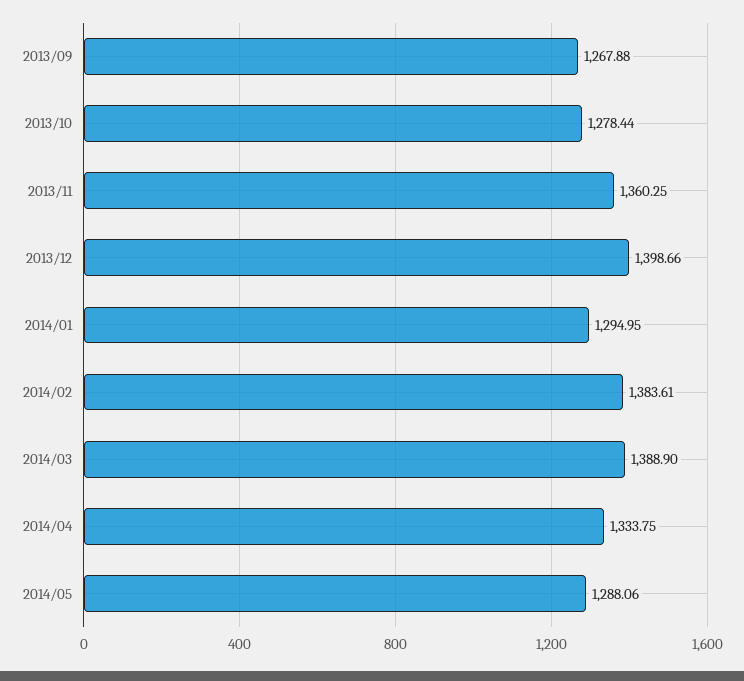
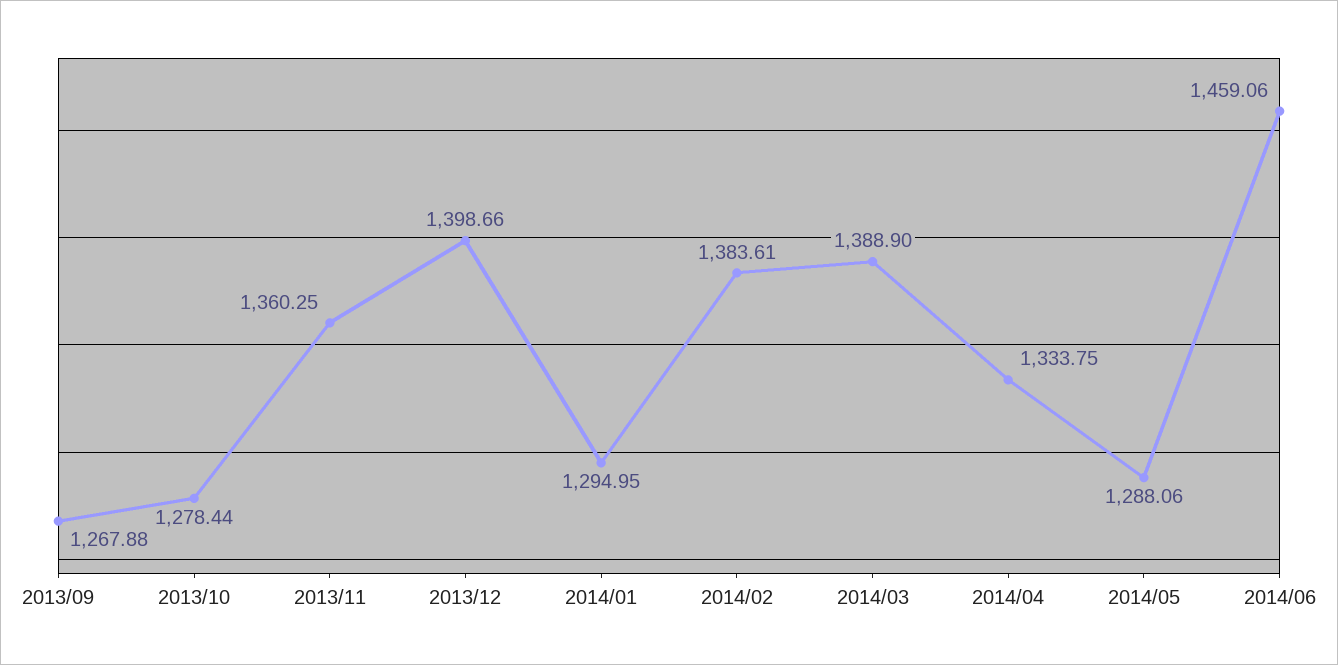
2014/06: none -> 1459.06

